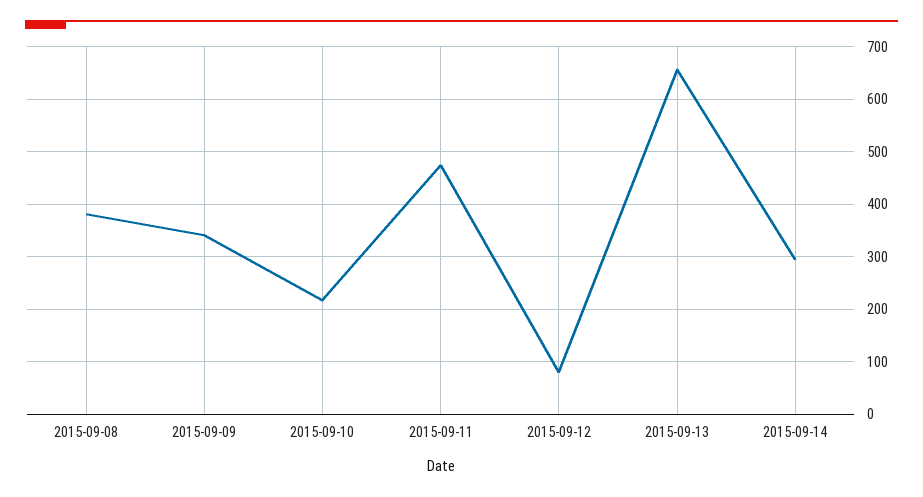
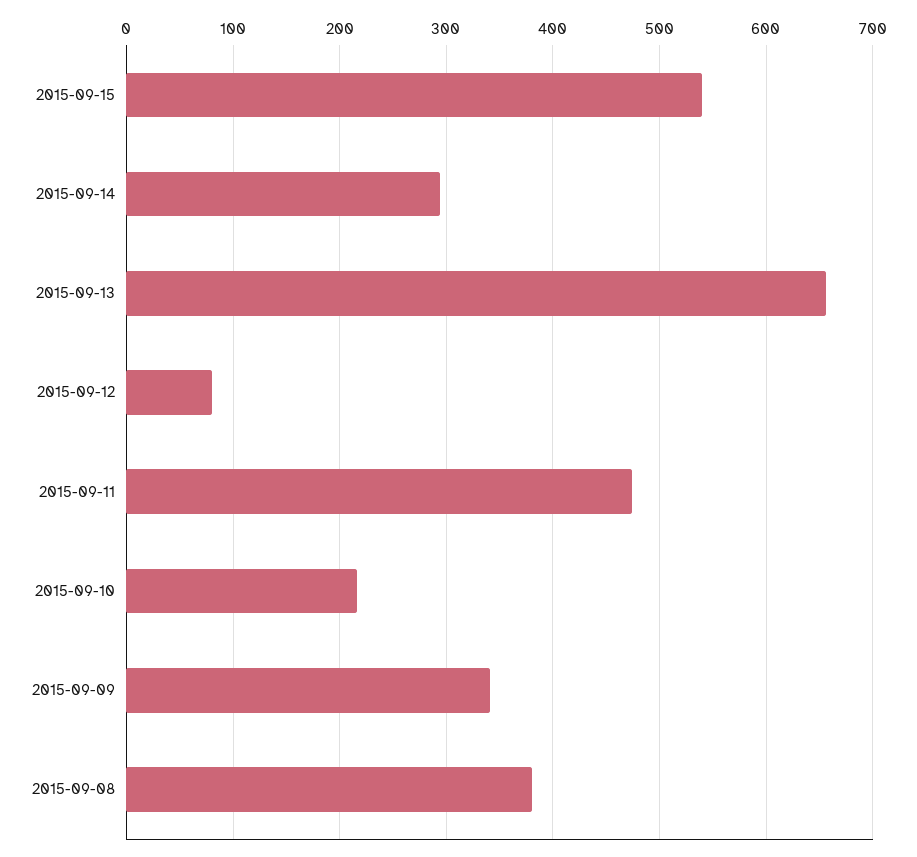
2015-09-15: none -> 540

